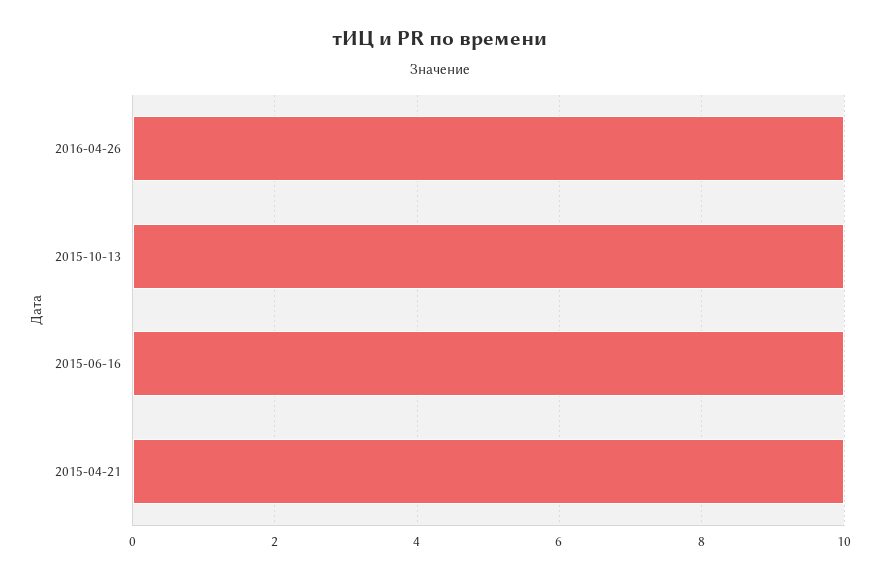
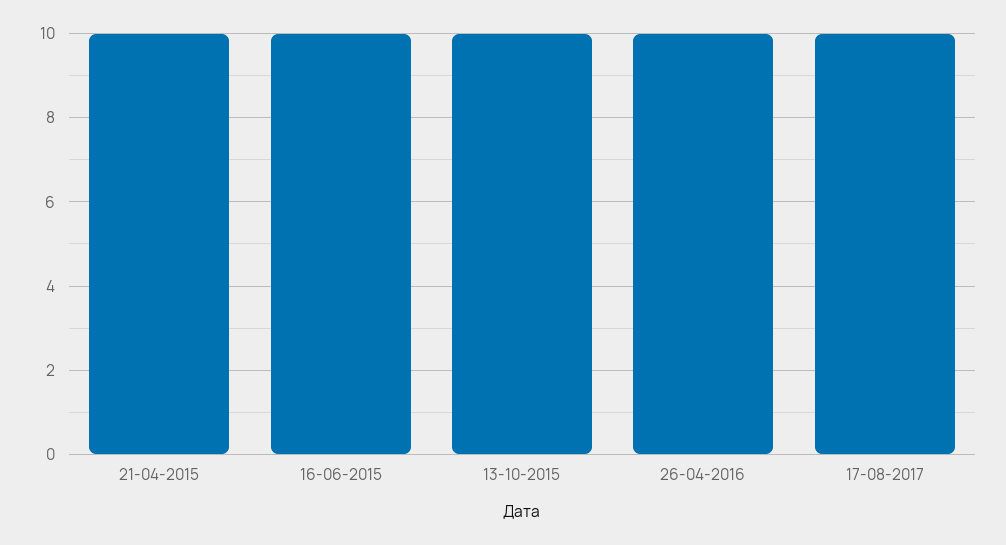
17-08-2017: none -> 10

